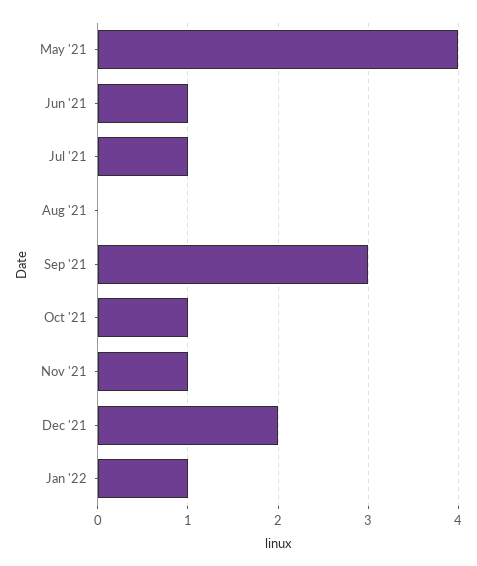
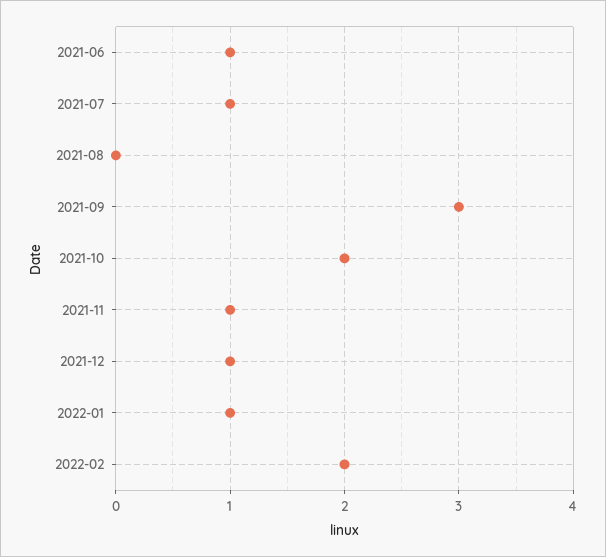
May '21: 4 -> none
Oct '21: 1 -> 2
Dec '21: 2 -> 1
2022-02: none -> 2

